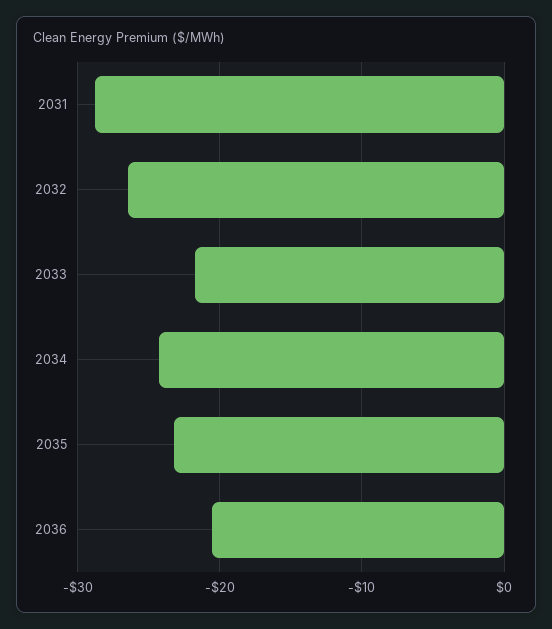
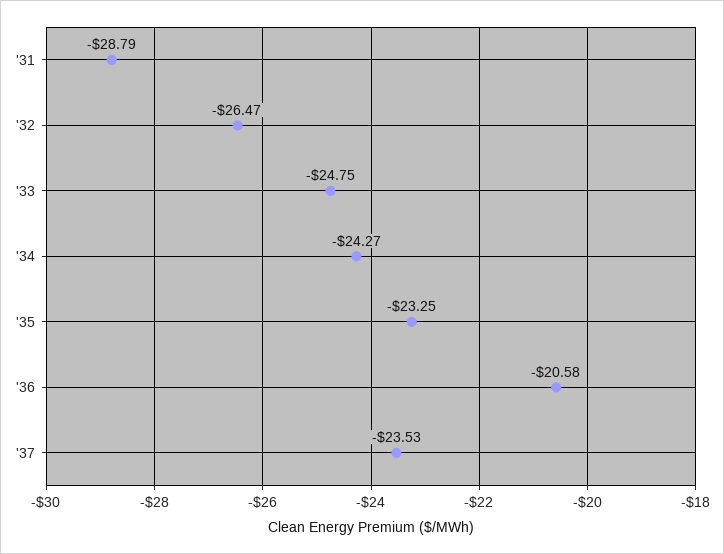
2033: -22 -> -24.75
'37: none -> -23.53

